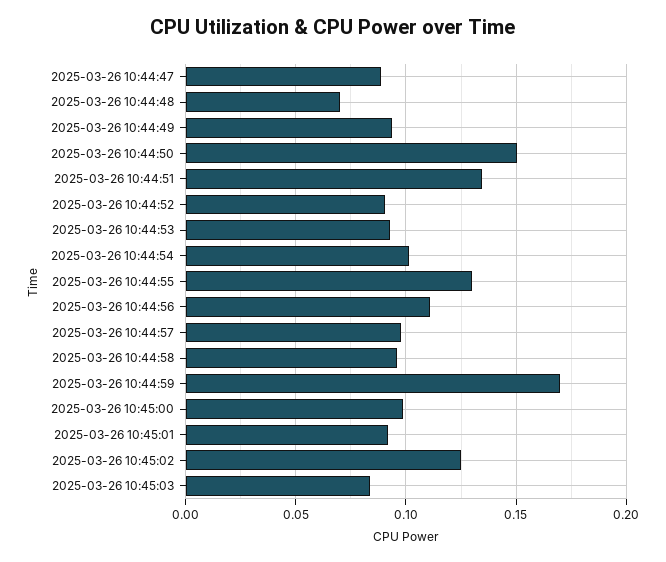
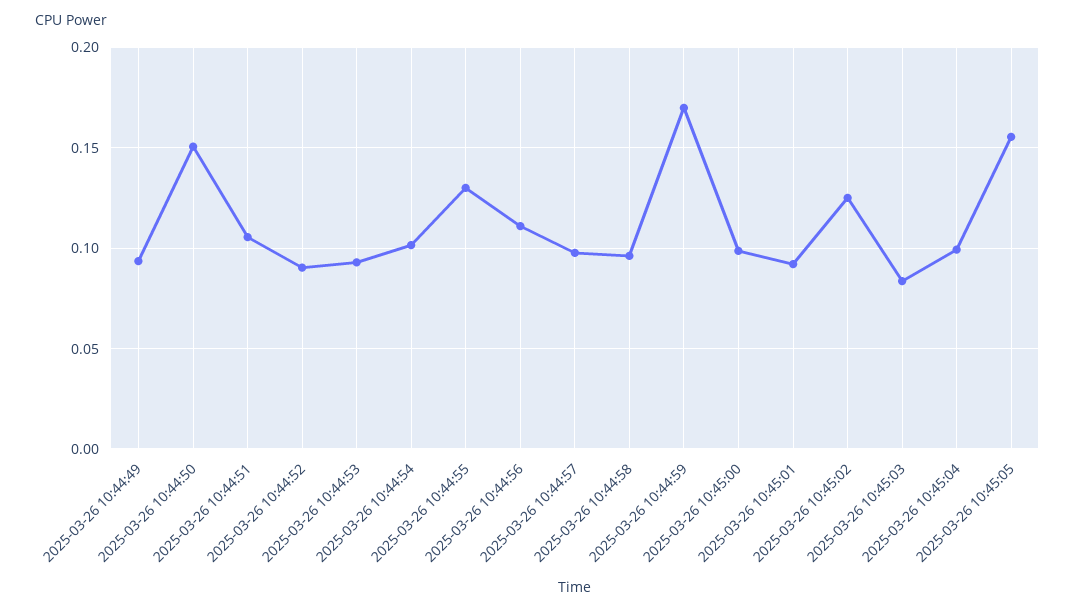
2025-03-26 10:44:47: 0.09 -> none
2025-03-26 10:44:48: 0.07 -> none
2025-03-26 10:44:51: 0.135 -> 0.105
2025-03-26 10:45:04: none -> 0.1
2025-03-26 10:45:05: none -> 0.155

